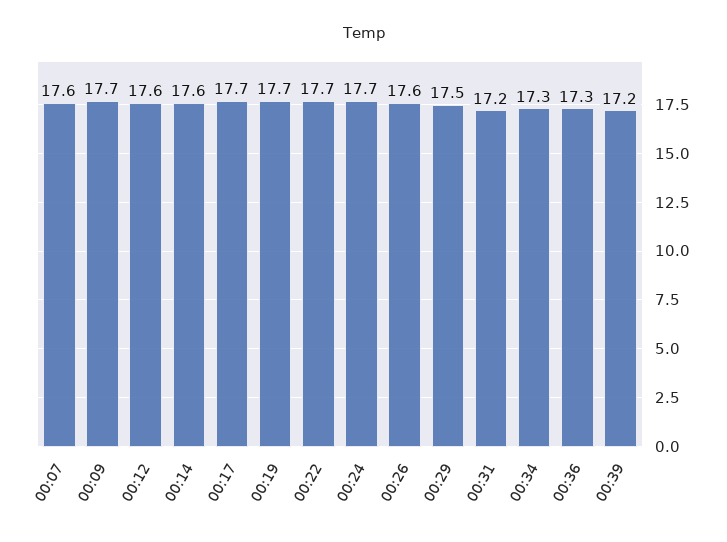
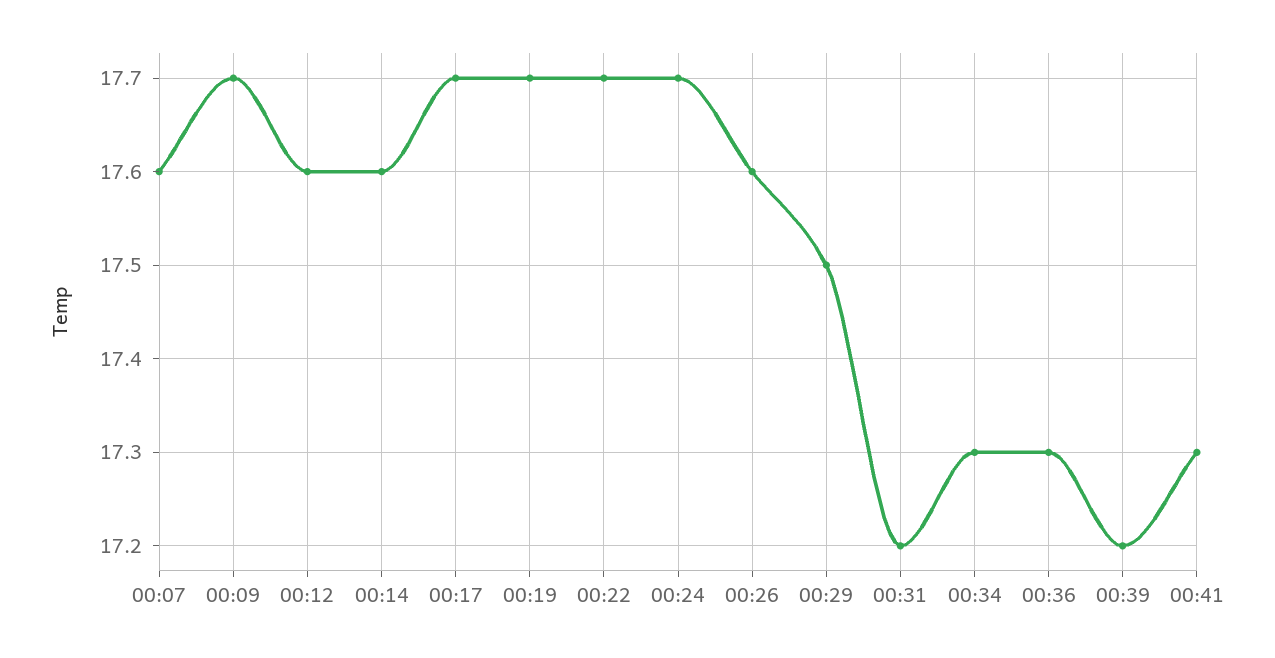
00:41: none -> 17.3

